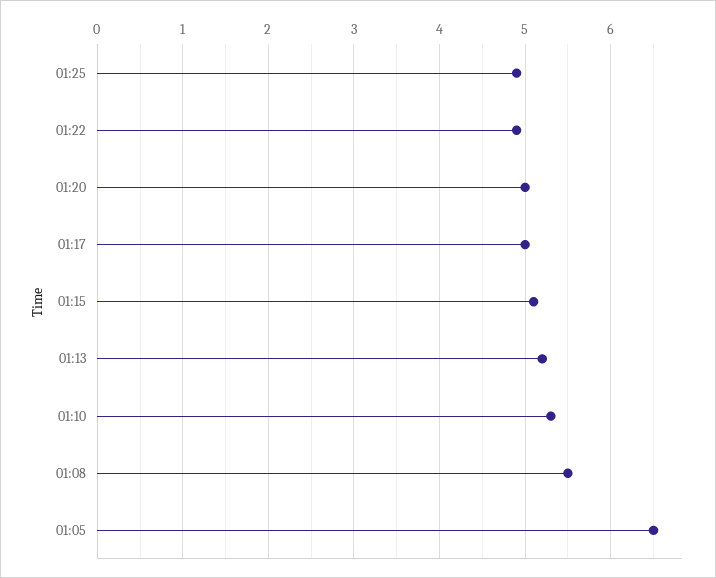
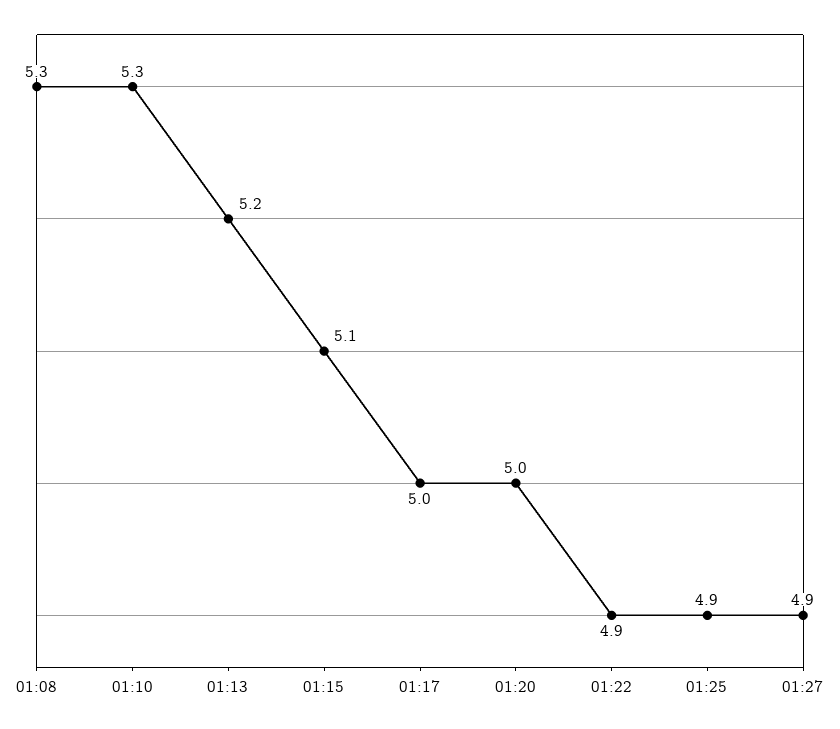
01:08: 5.5 -> 5.3
01:05: 6.5 -> none
01:27: none -> 4.9

